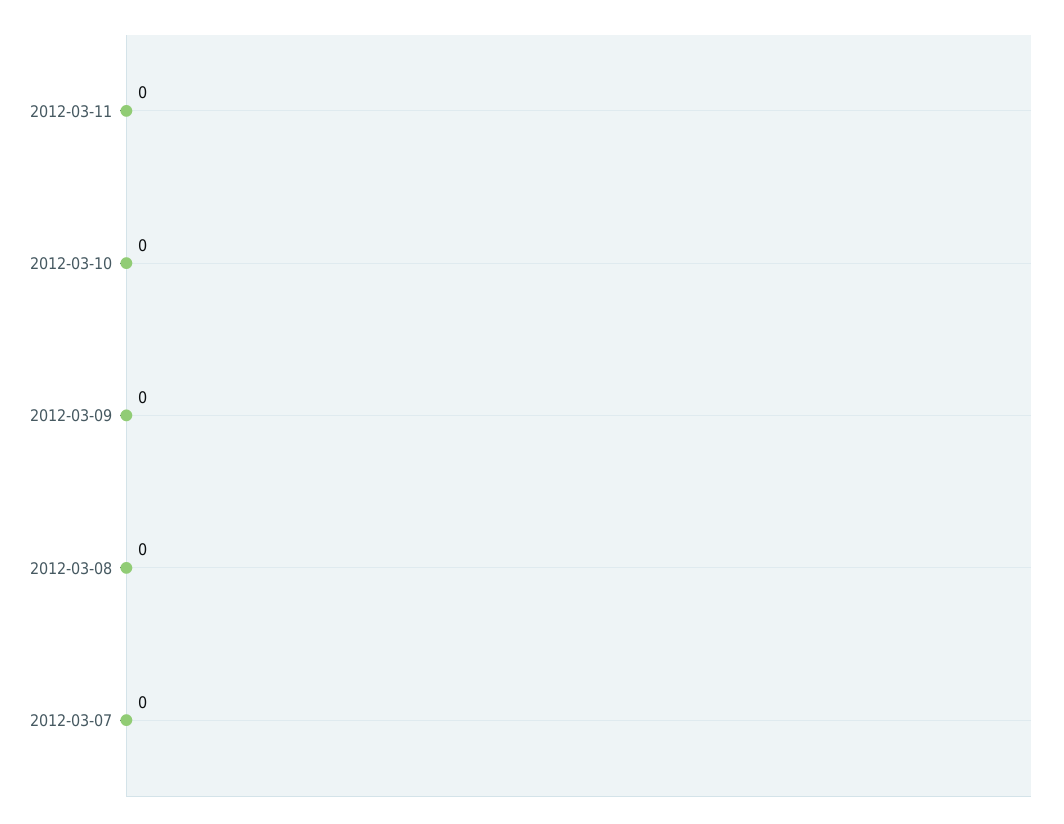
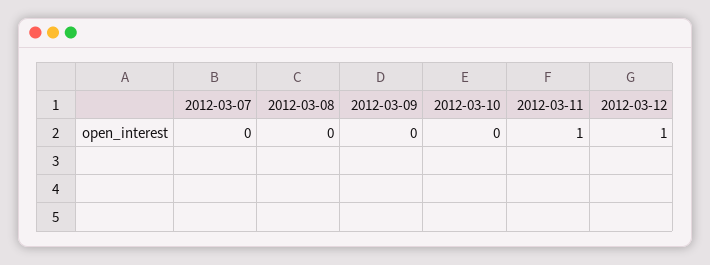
2012-03-11: 0 -> 1
2012-03-12: none -> 1

